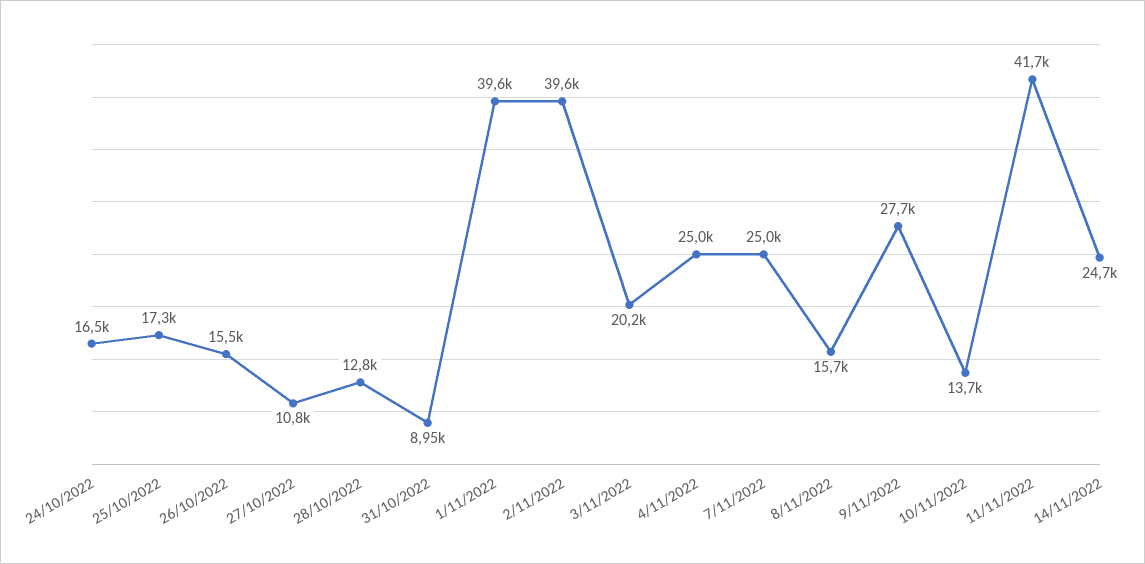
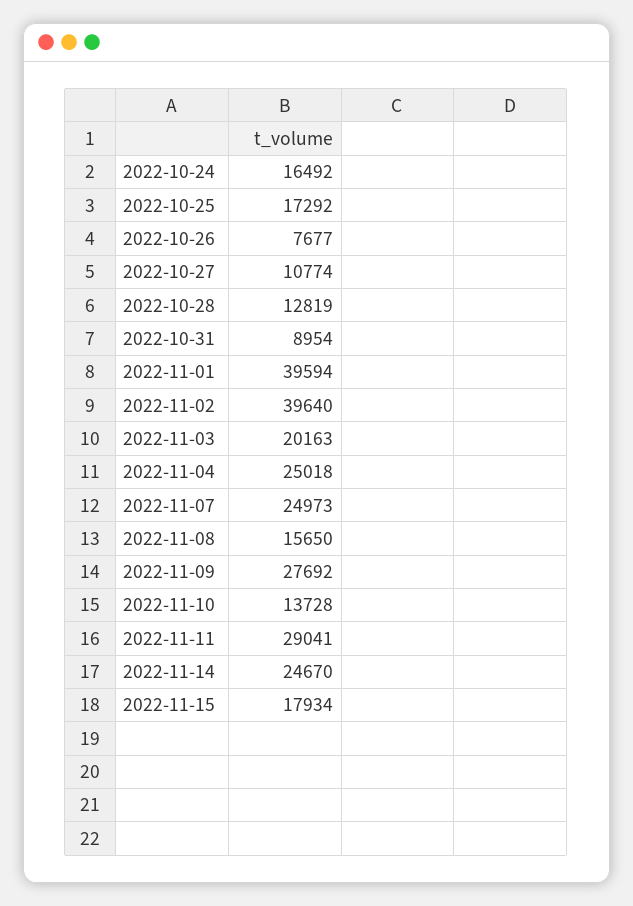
26/10/2022: 15500 -> 7677
11/11/2022: 41700 -> 29041
2022-11-15: none -> 17934

